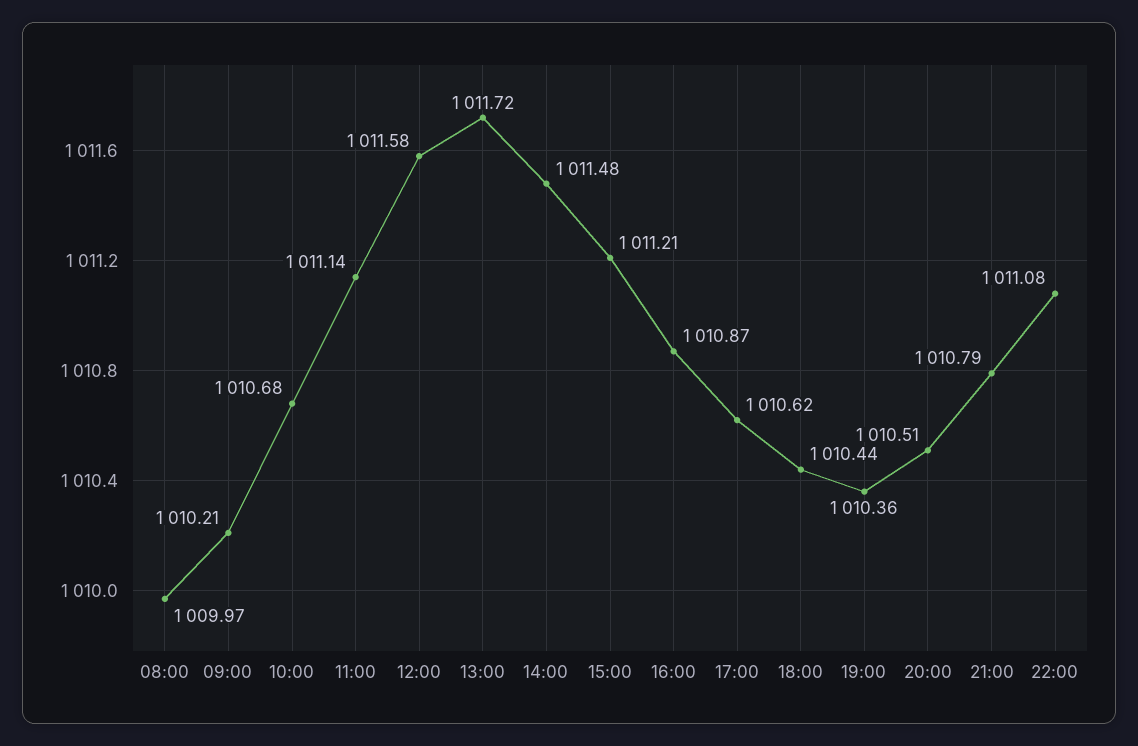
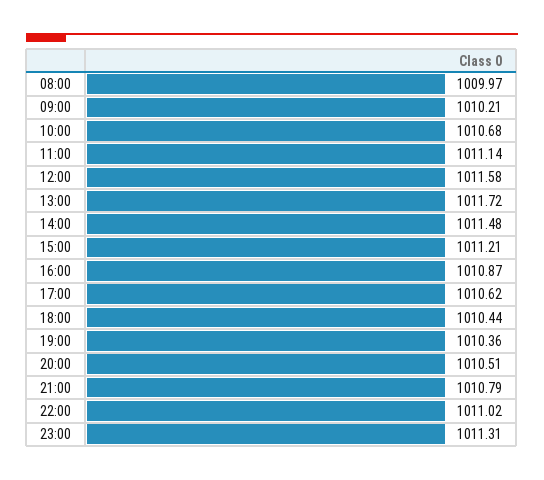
22:00: 1011.08 -> 1011.02
23:00: none -> 1011.31

